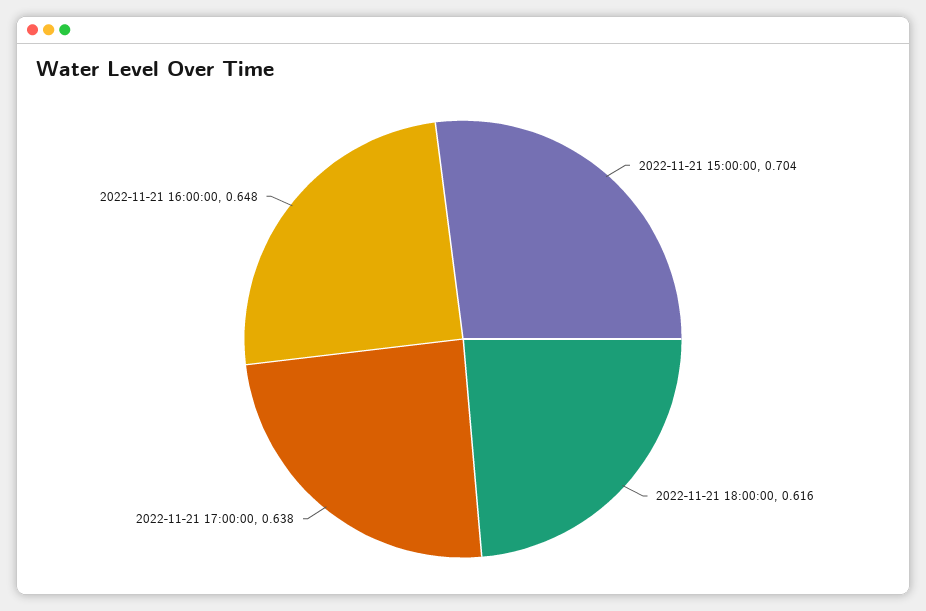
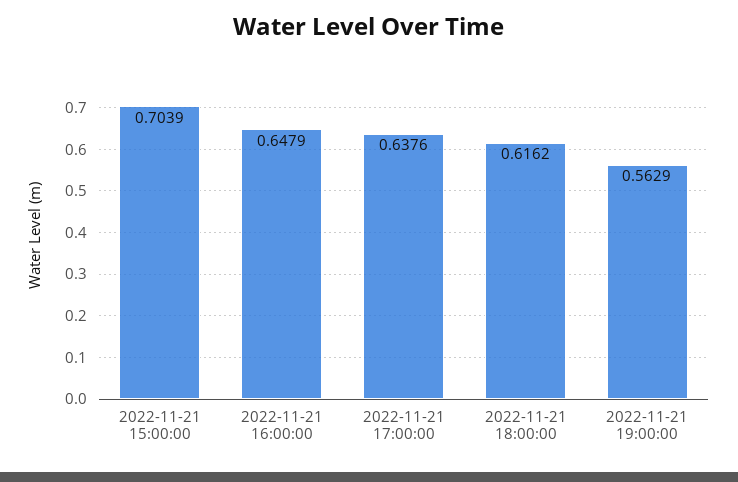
2022-11-21 19:00:00: none -> 0.5629

